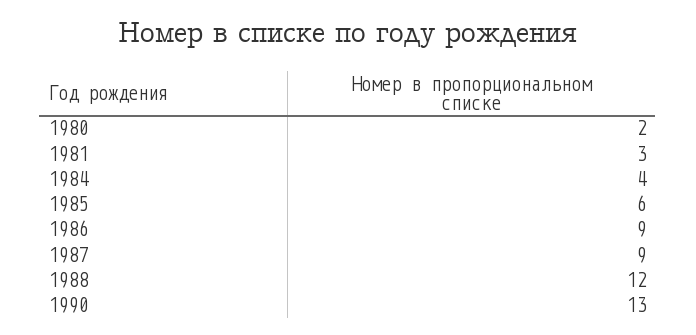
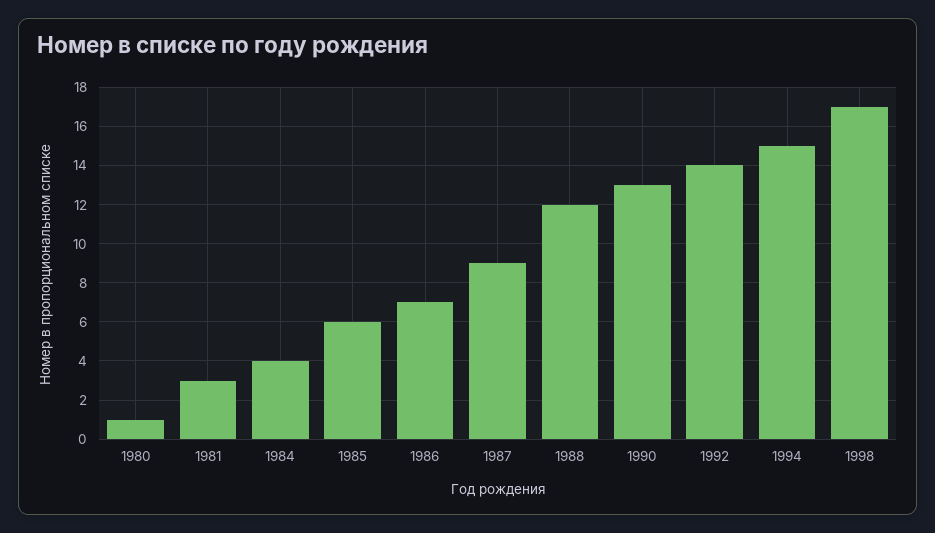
1980: 2 -> 1
1986: 9 -> 7
1992: none -> 14
1994: none -> 15
1998: none -> 17

